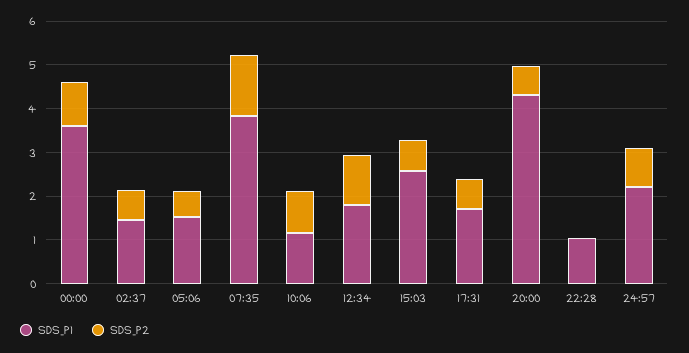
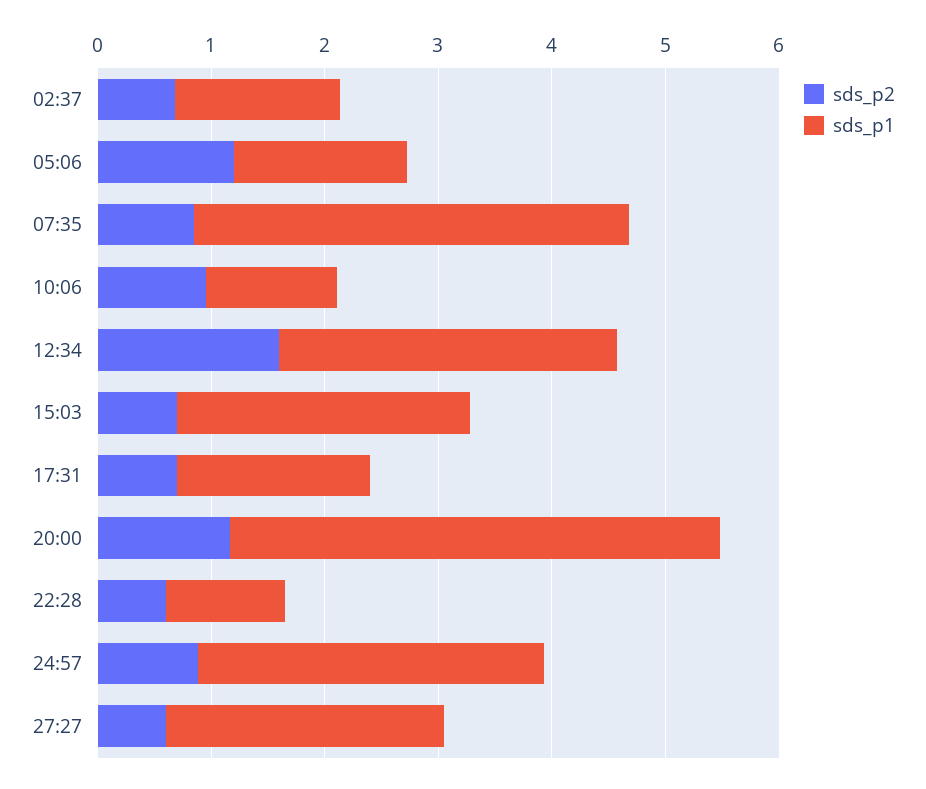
SDS_P1, 00:00: 3.6 -> none
SDS_P2, 00:00: 1 -> none
SDS_P2, 05:06: 0.6 -> 1.2
SDS_P2, 07:35: 1.4 -> 0.8
SDS_P1, 12:34: 1.8 -> 3
SDS_P2, 12:34: 1.2 -> 1.6
SDS_P2, 20:00: 0.6 -> 1.2
SDS_P2, 22:28: 0 -> 0.6
SDS_P1, 24:57: 2.2 -> 3
SDS_P2, 27:27: none -> 0.6
SDS_P1, 27:27: none -> 2.4

